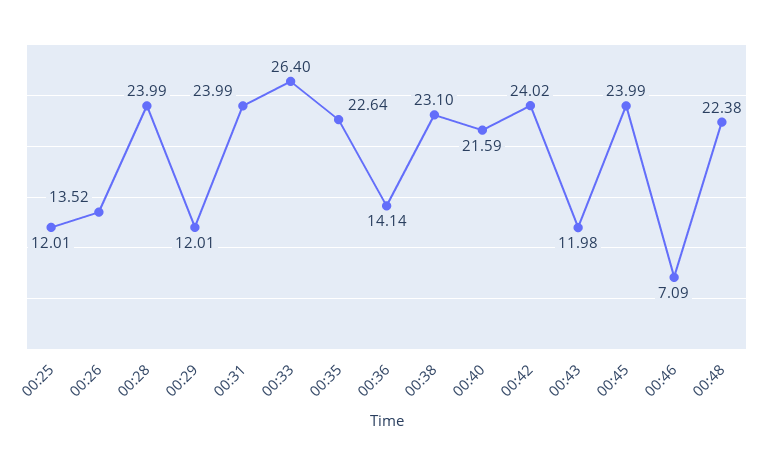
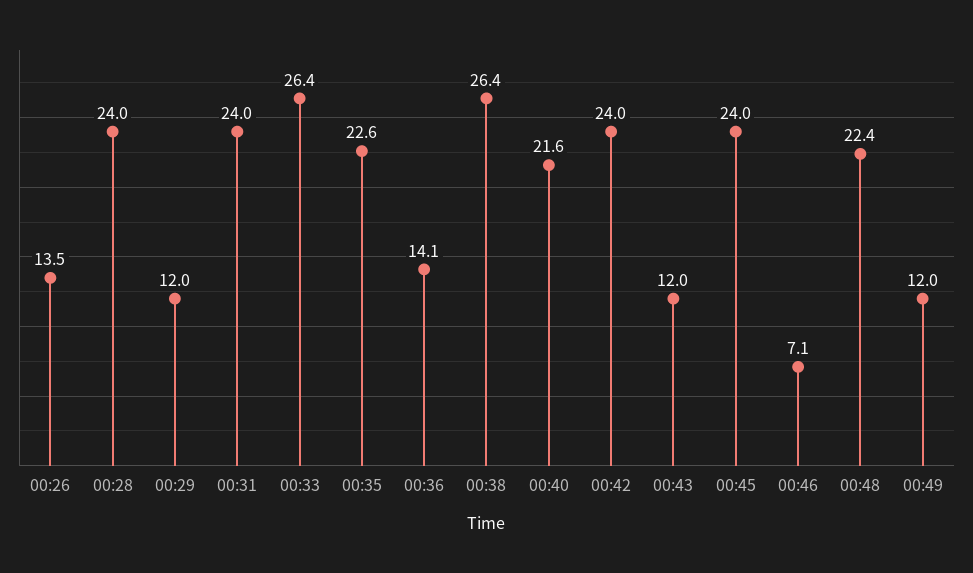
00:25: 12.01 -> none
00:38: 23.1 -> 26.4
00:49: none -> 12

